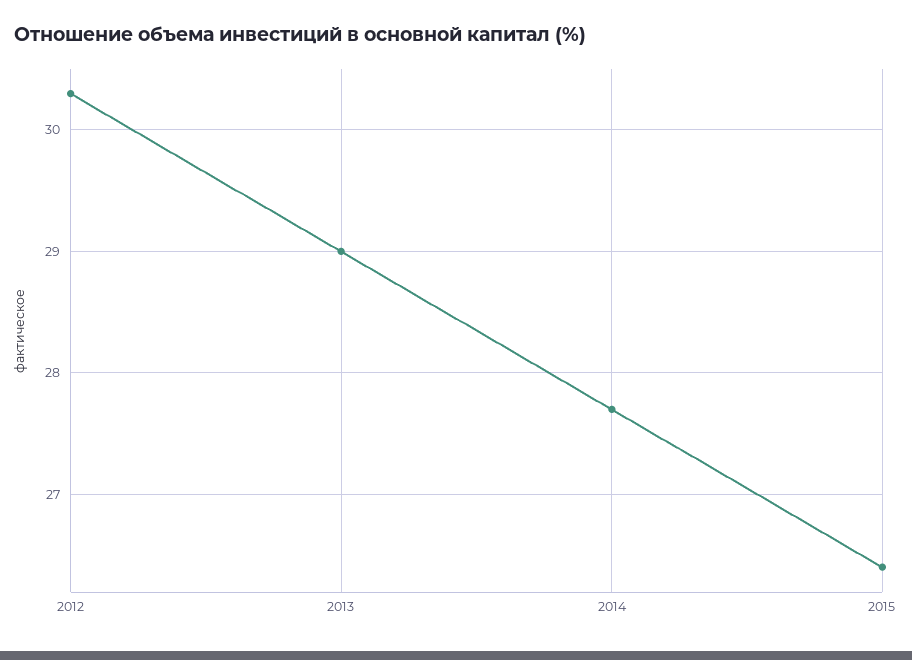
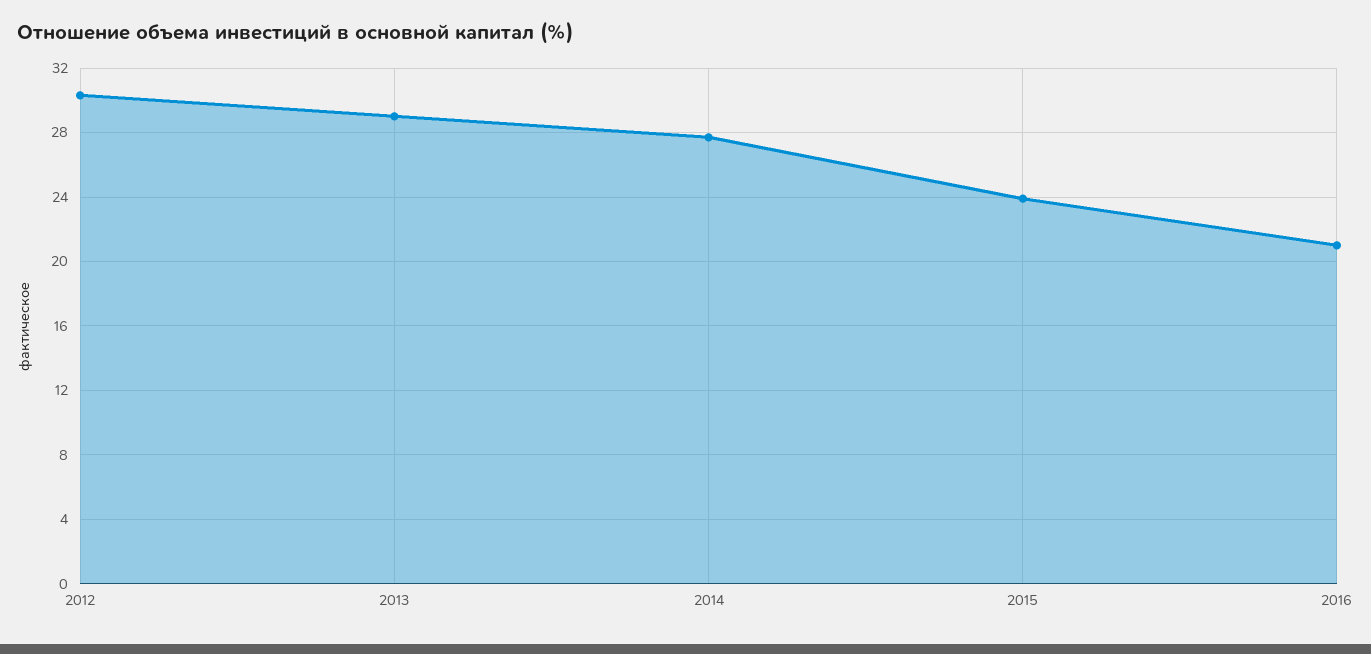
2015: 26.4 -> 24
2016: none -> 21

